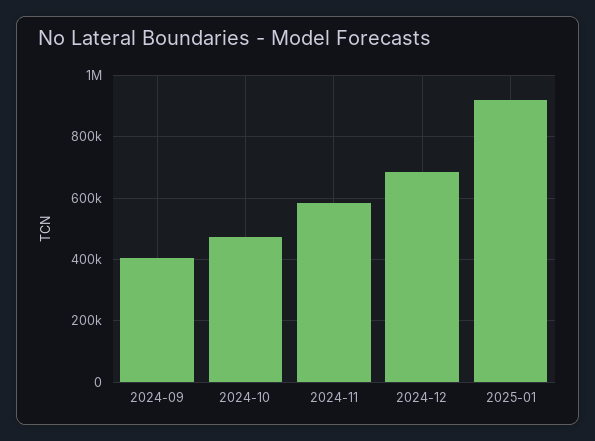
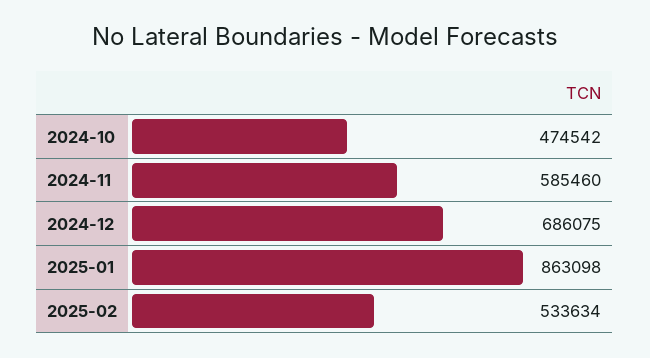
2024-09: 400000 -> none
2025-01: 920000 -> 863098
2025-02: none -> 533634

